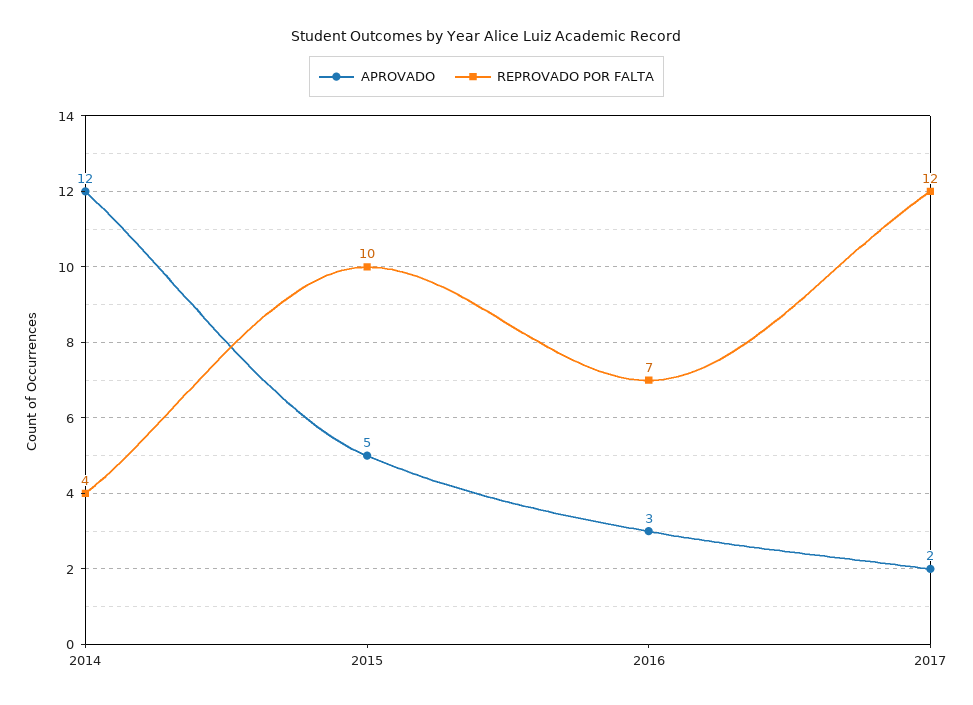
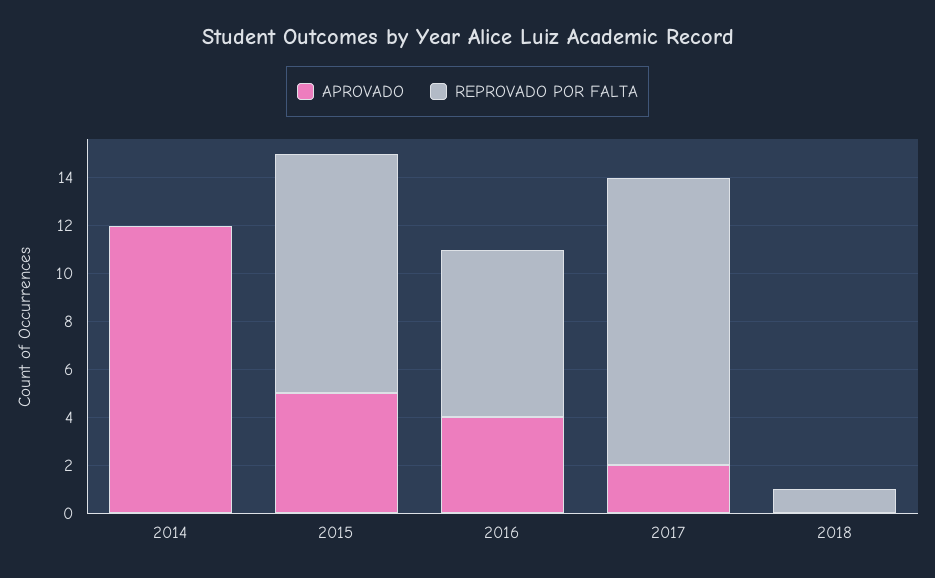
REPROVADO POR FALTA, 2014: 4 -> 0
APROVADO, 2016: 3 -> 4
APROVADO, 2018: none -> 0
REPROVADO POR FALTA, 2018: none -> 1

